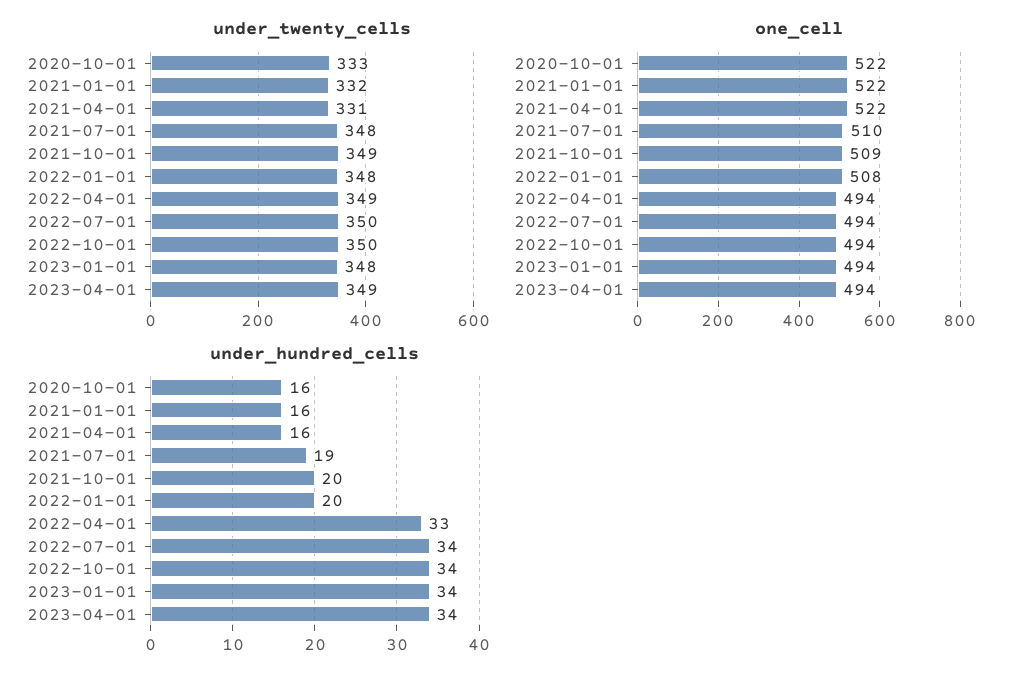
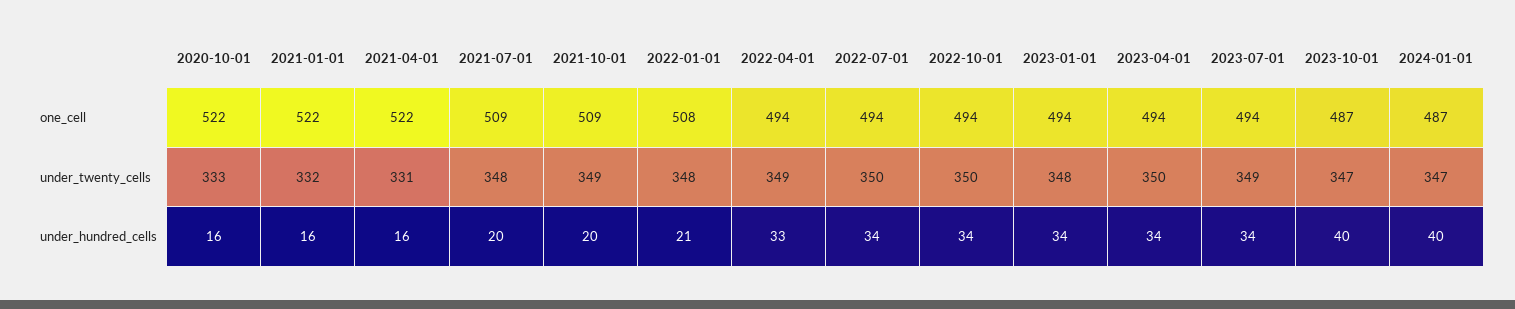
under_twenty_cells, 2023-04-01: 349 -> 350
one_cell, 2021-07-01: 510 -> 509
under_hundred_cells, 2021-07-01: 19 -> 20
under_hundred_cells, 2022-01-01: 20 -> 21
one_cell, 2023-07-01: none -> 494
one_cell, 2023-10-01: none -> 487
one_cell, 2024-01-01: none -> 487
under_twenty_cells, 2023-07-01: none -> 349
under_twenty_cells, 2023-10-01: none -> 347
under_twenty_cells, 2024-01-01: none -> 347
under_hundred_cells, 2023-07-01: none -> 34
under_hundred_cells, 2023-10-01: none -> 40
under_hundred_cells, 2024-01-01: none -> 40

